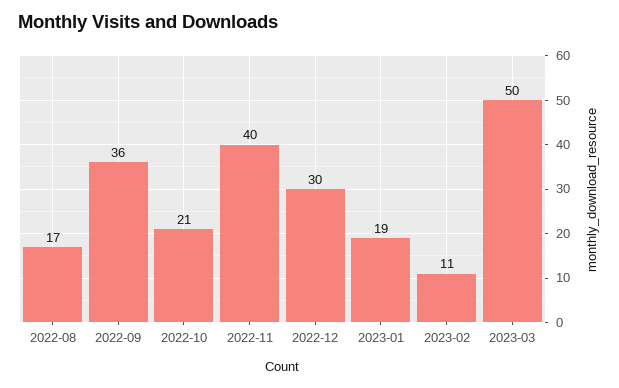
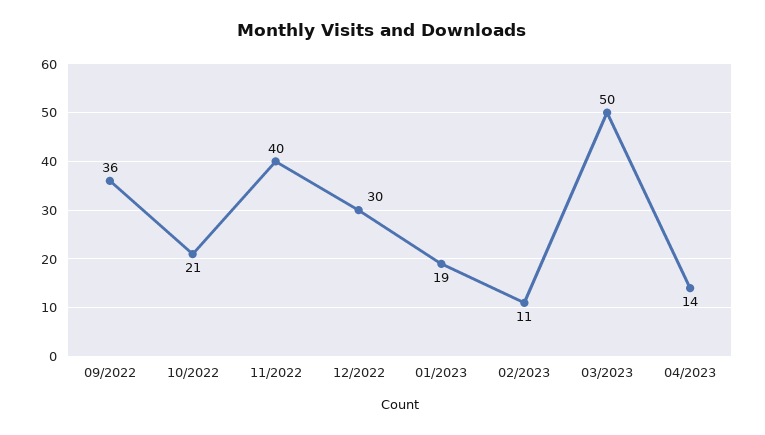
2022-08: 17 -> none
04/2023: none -> 14

